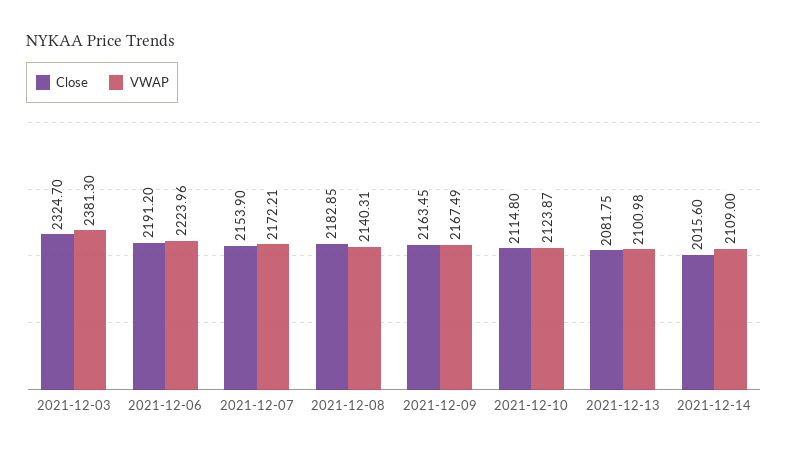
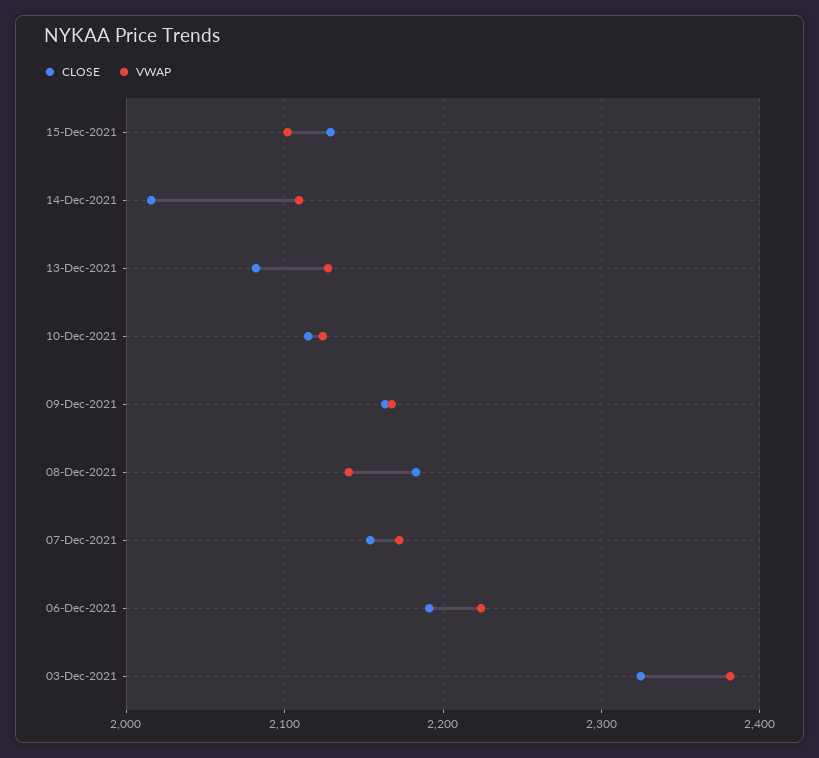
VWAP, 2021-12-13: 2100.98 -> 2130
Close, 15-Dec-2021: none -> 2130
VWAP, 15-Dec-2021: none -> 2100

